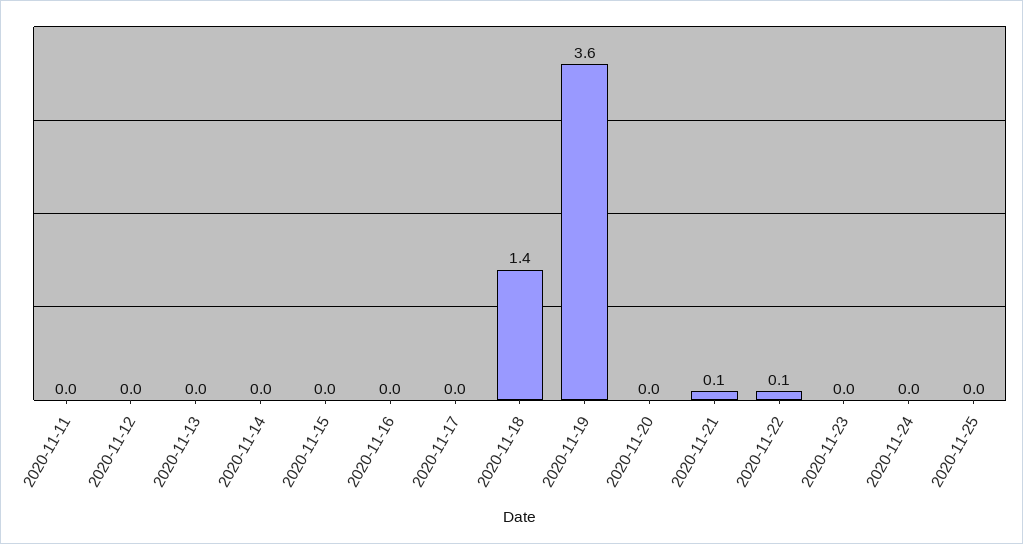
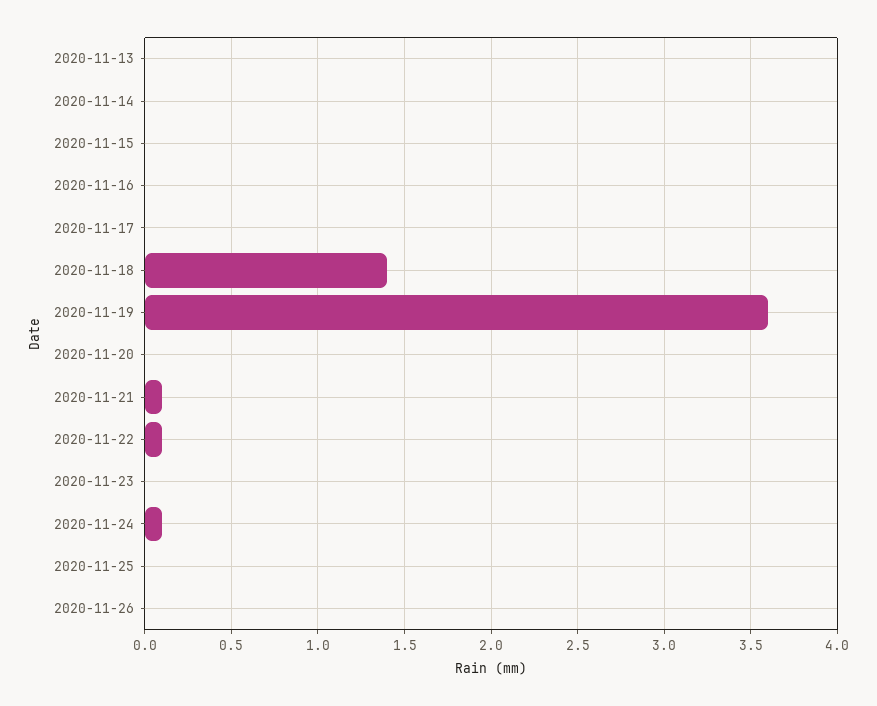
2020-11-11: 0 -> none
2020-11-12: 0 -> none
2020-11-24: 0 -> 0.1
2020-11-26: none -> 0

